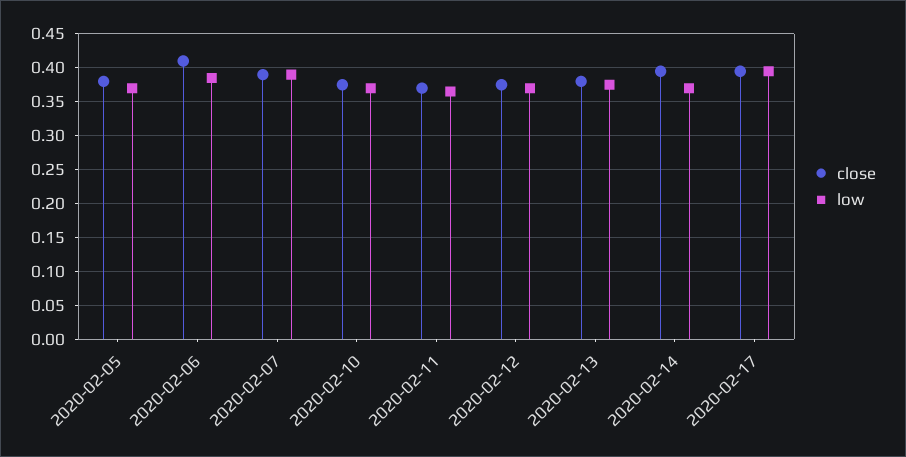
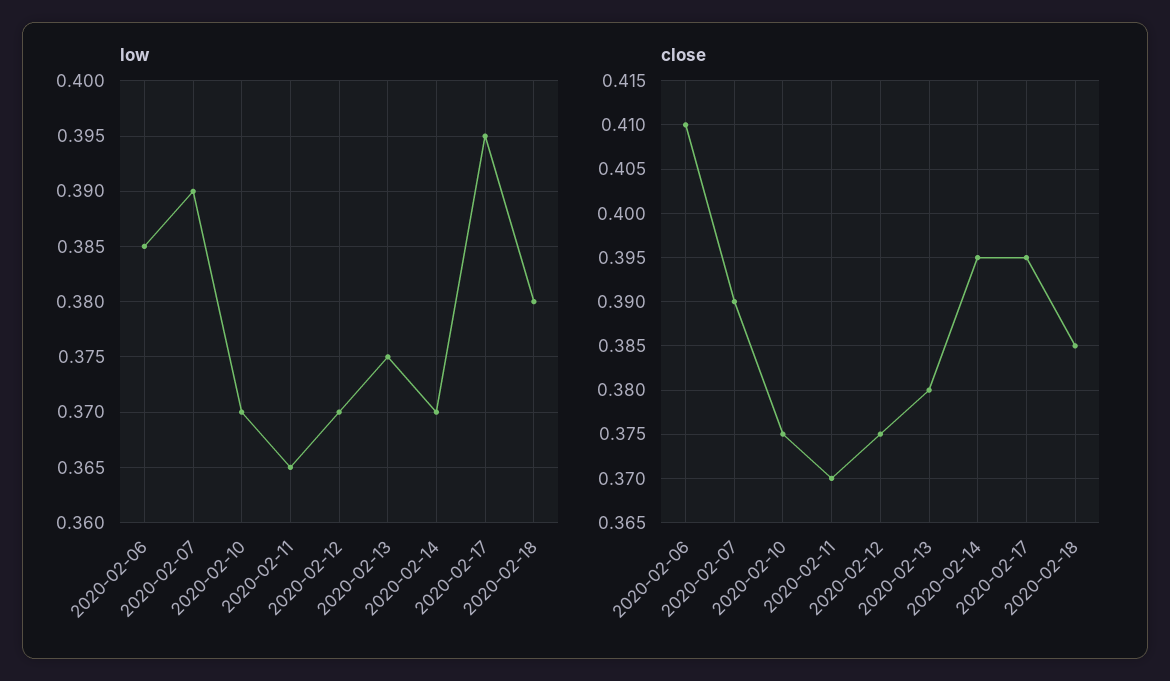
close, 2020-02-05: 0.38 -> none
low, 2020-02-05: 0.37 -> none
low, 2020-02-18: none -> 0.38
close, 2020-02-18: none -> 0.385

